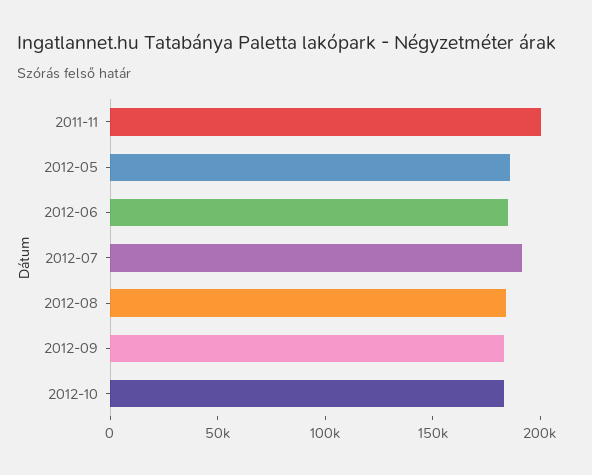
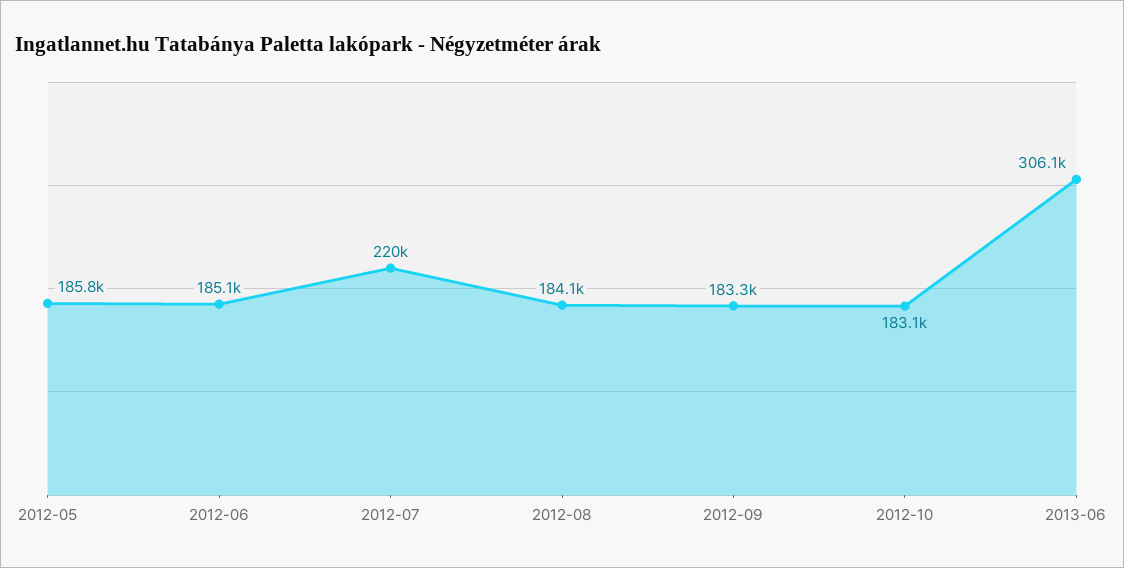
2011-11: 200000 -> none
2012-07: 190000 -> 220000
2013-06: none -> 306100

